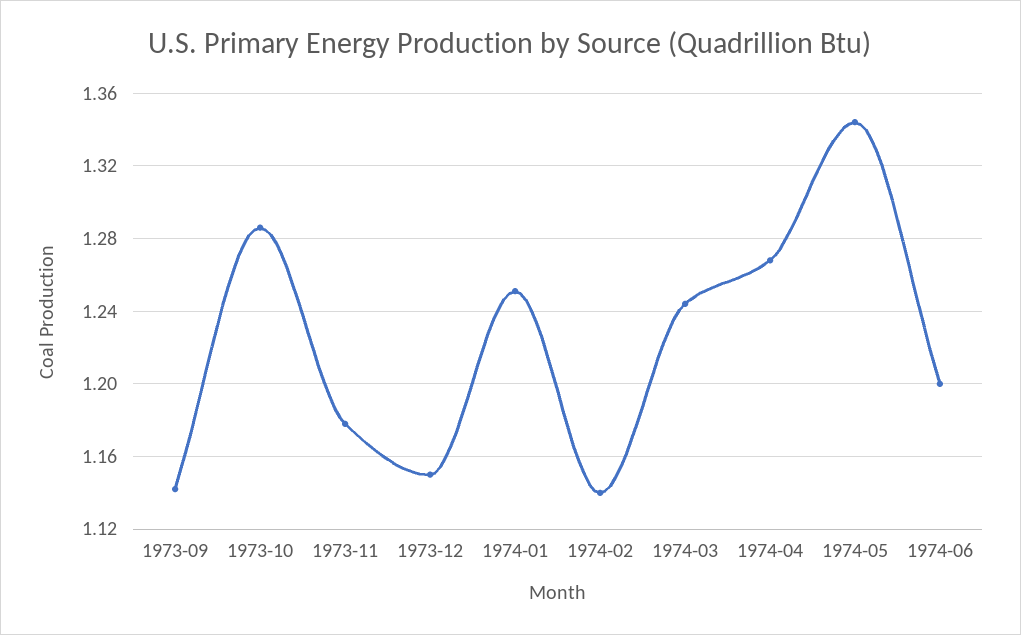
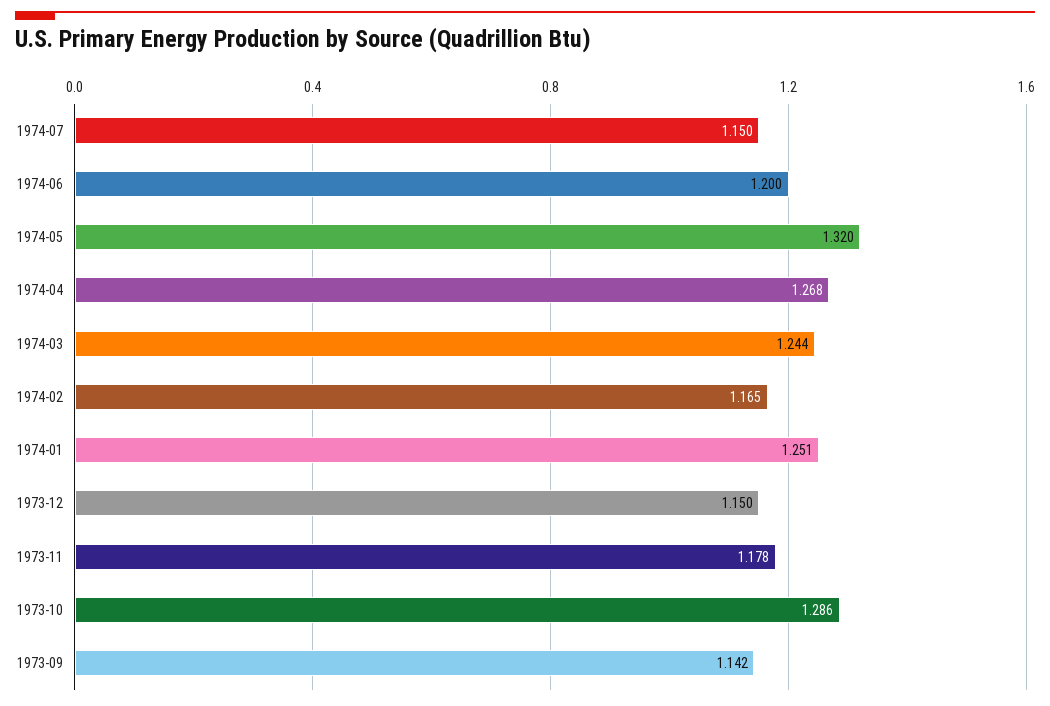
1974-02: 1.14 -> 1.165
1974-05: 1.345 -> 1.32
1974-07: none -> 1.15

